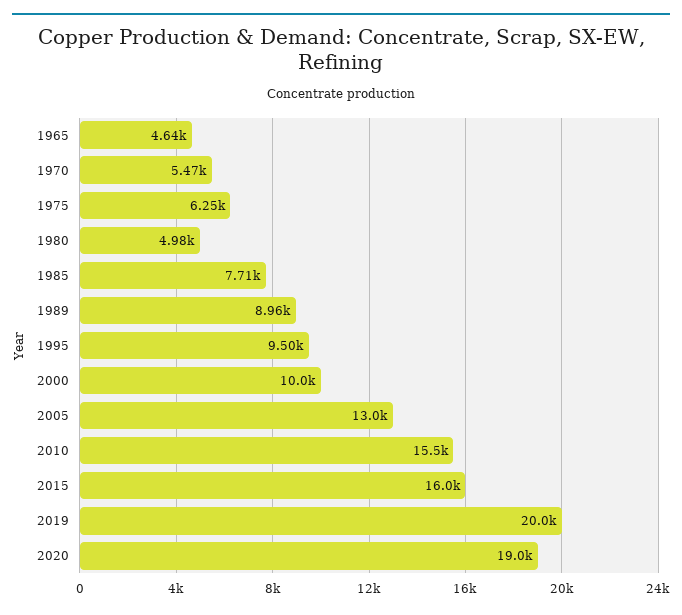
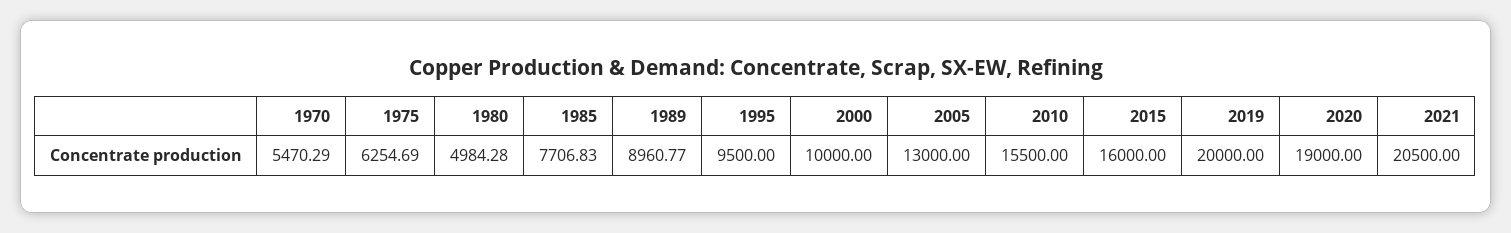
1965: 4640 -> none
2021: none -> 20500

